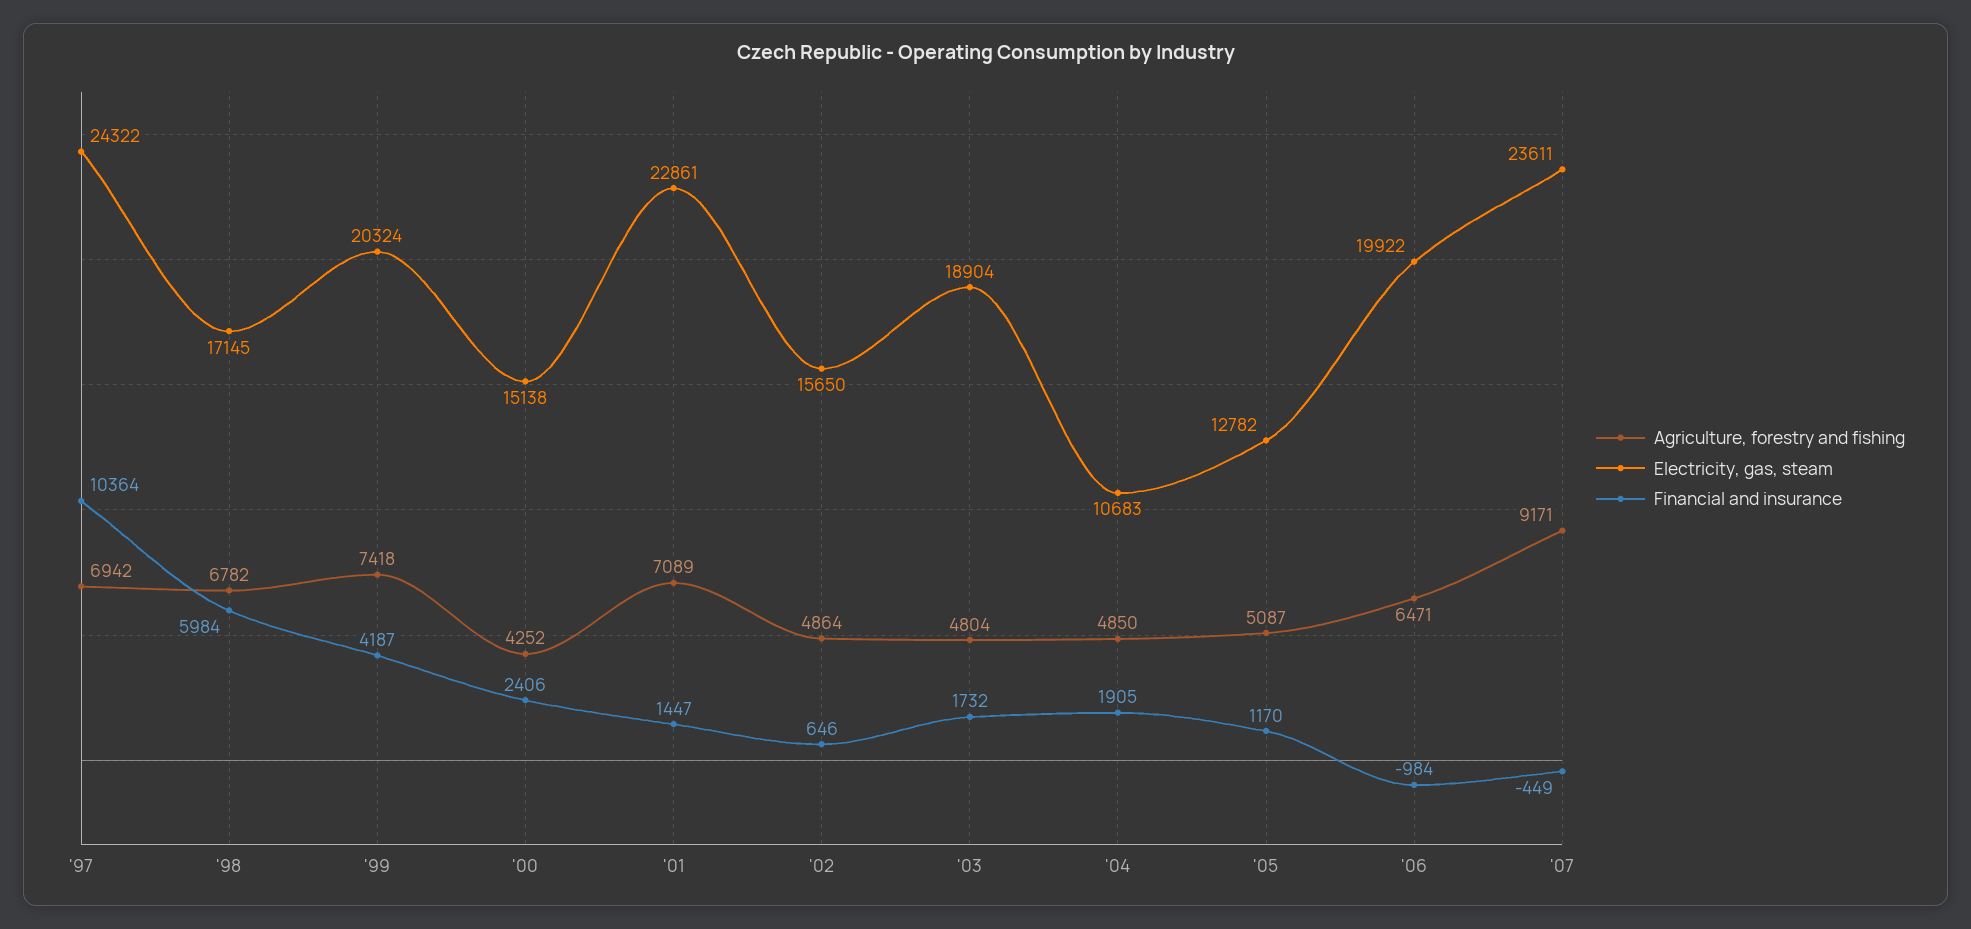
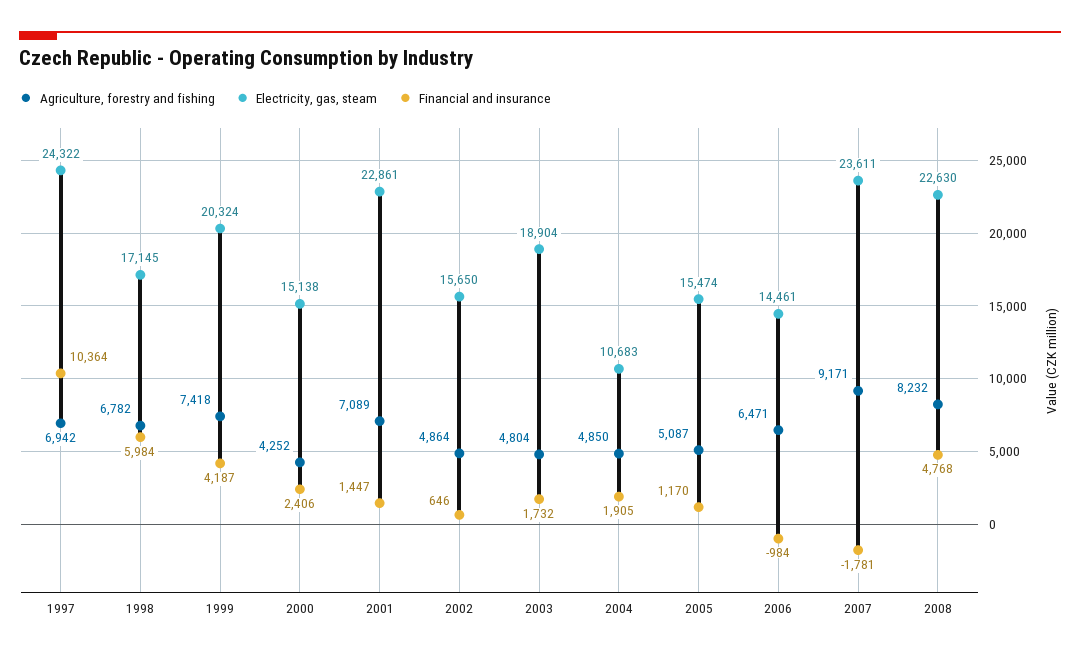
Electricity, gas, steam, '05: 12782 -> 15474
Electricity, gas, steam, '06: 19922 -> 14461
Financial and insurance, '07: -449 -> -1781
Agriculture, forestry and fishing, 2008: none -> 8232
Electricity, gas, steam, 2008: none -> 22630
Financial and insurance, 2008: none -> 4768

